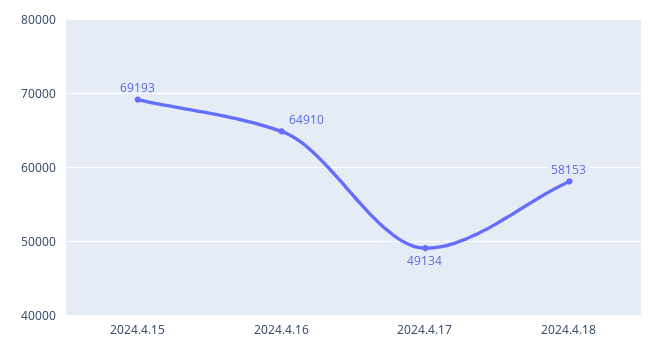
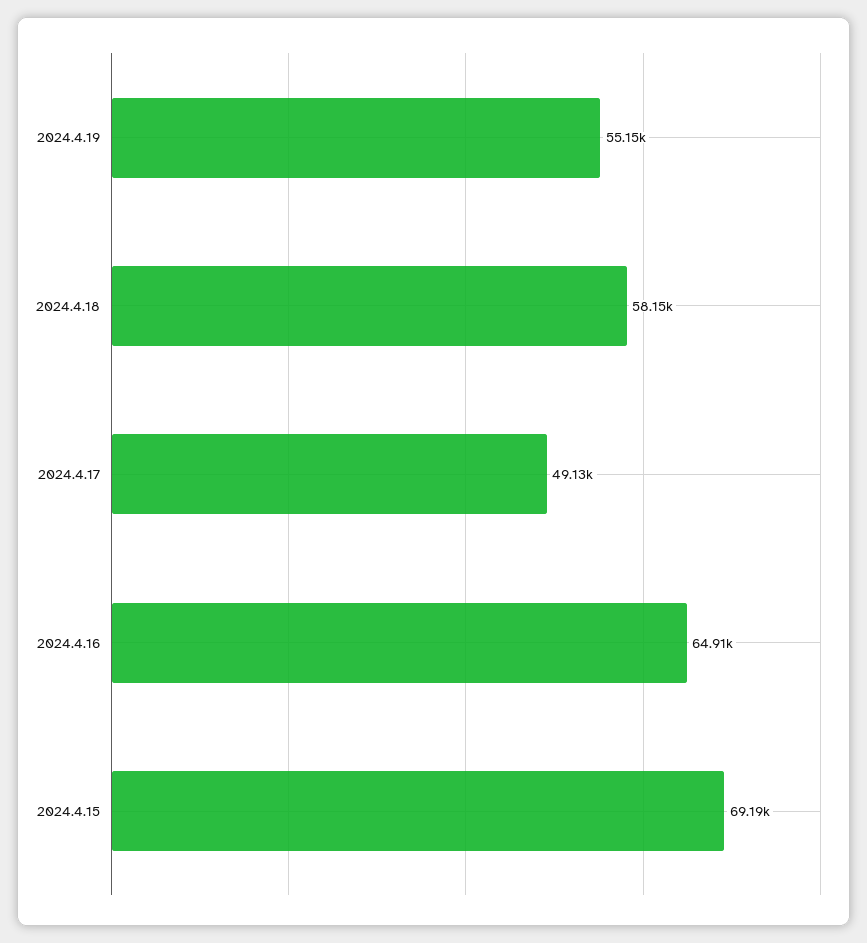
2024.4.19: none -> 55150

